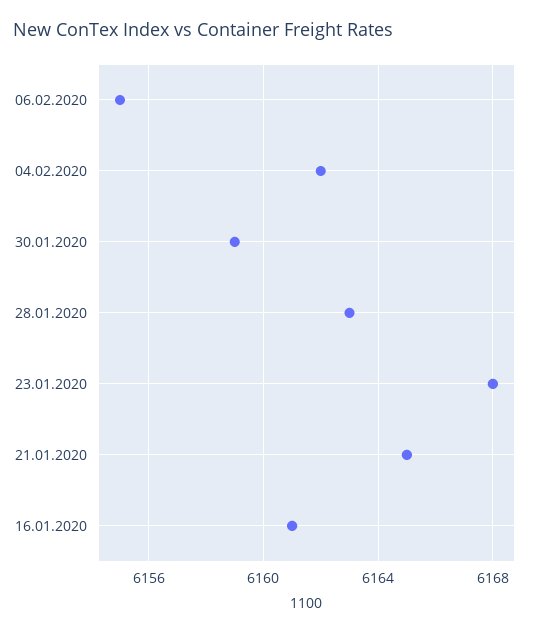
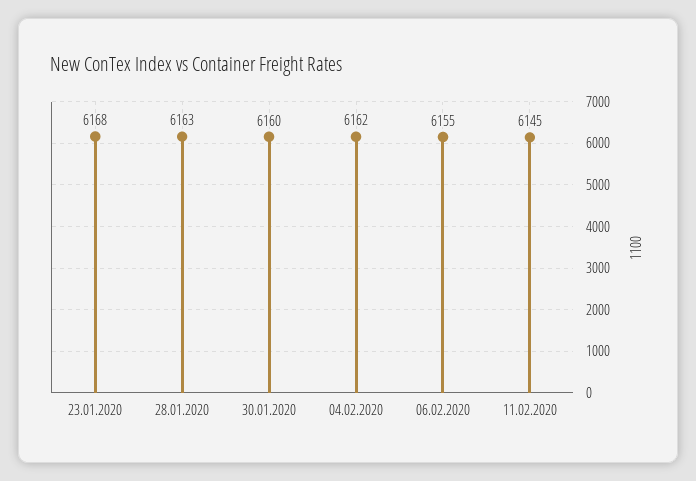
30.01.2020: 6159 -> 6160
21.01.2020: 6165 -> none
16.01.2020: 6161 -> none
11.02.2020: none -> 6145

